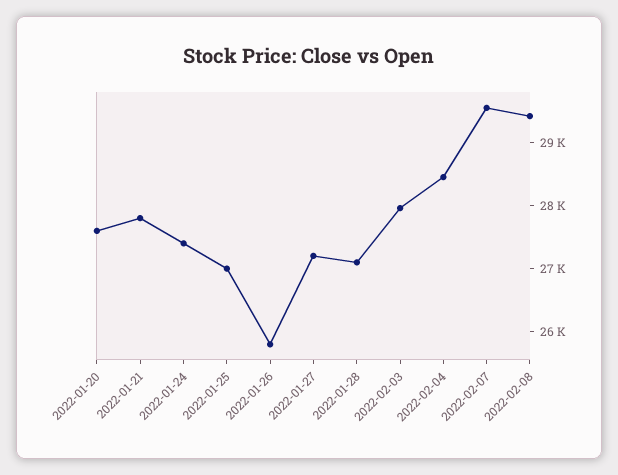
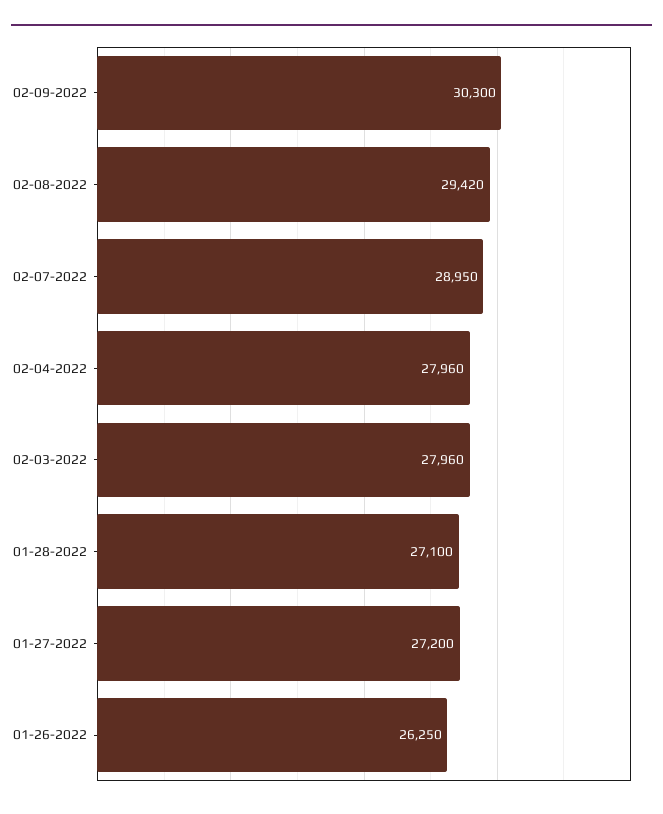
2022-01-20: 27600 -> none
2022-01-21: 27800 -> none
2022-01-24: 27400 -> none
2022-01-25: 27000 -> none
2022-01-26: 25800 -> 26250
2022-02-04: 28400 -> 27960
2022-02-07: 29600 -> 28950
02-09-2022: none -> 30300

